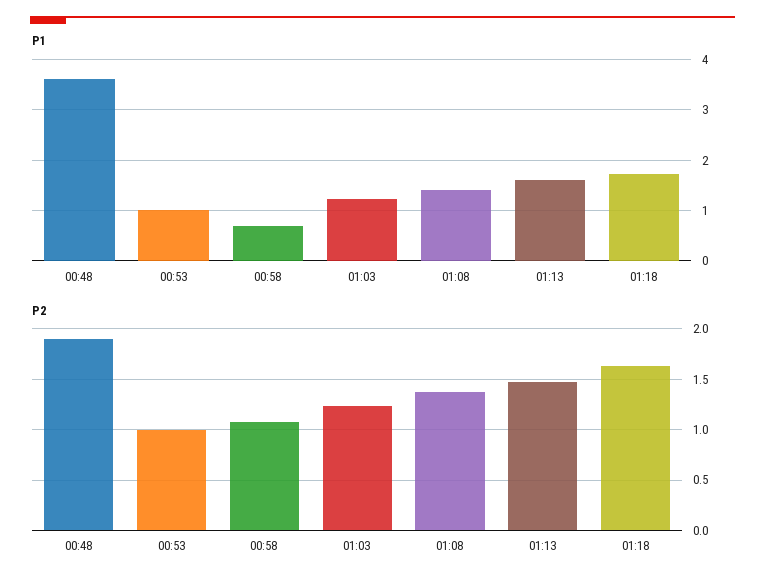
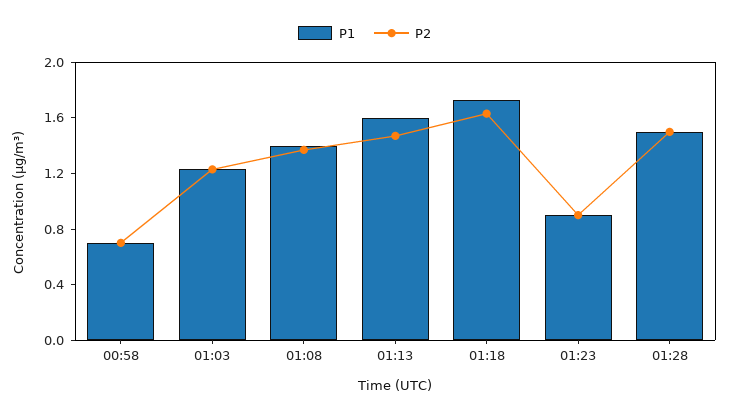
P1, 00:48: 3.6 -> none
P1, 00:53: 1 -> none
P2, 00:48: 1.9 -> none
P2, 00:53: 1 -> none
P2, 00:58: 1.1 -> 0.7
P1, 01:23: none -> 0.9
P2, 01:23: none -> 0.9
P1, 01:28: none -> 1.5
P2, 01:28: none -> 1.5

